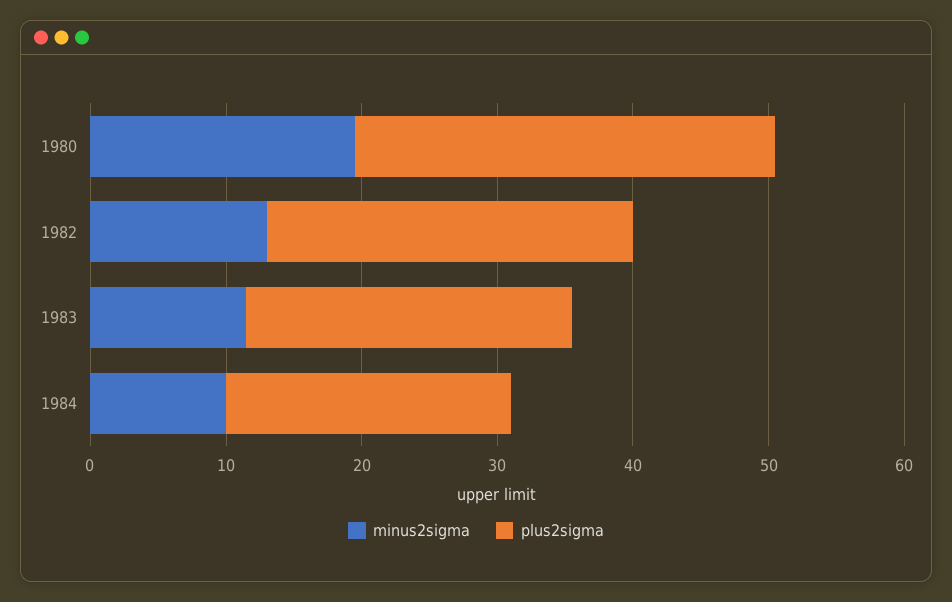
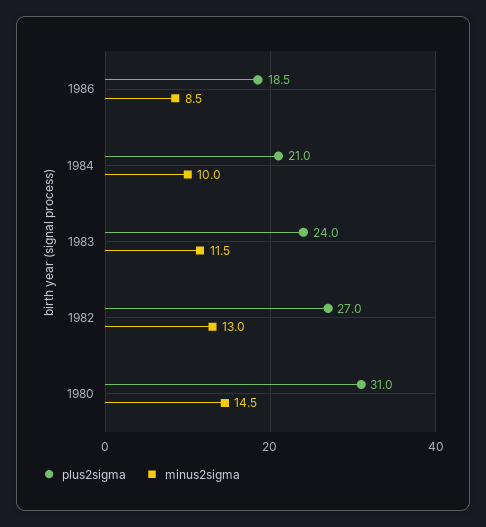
minus2sigma, 1980: 20 -> 14.5
plus2sigma, 1986: none -> 18.5
minus2sigma, 1986: none -> 8.5

